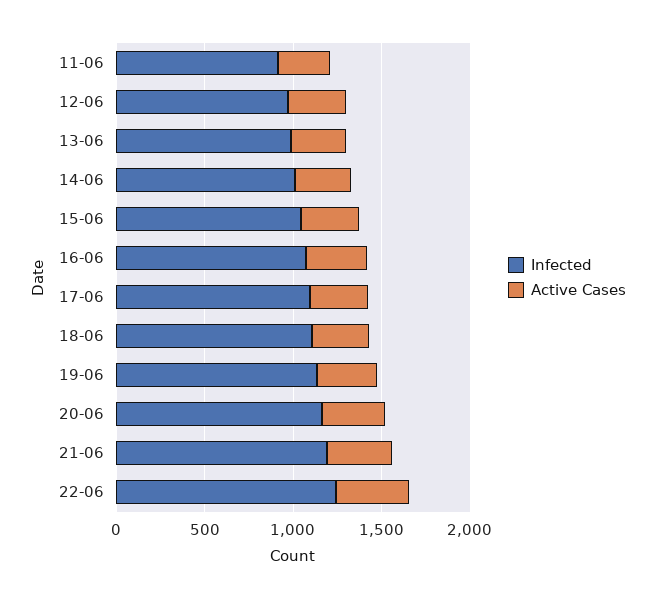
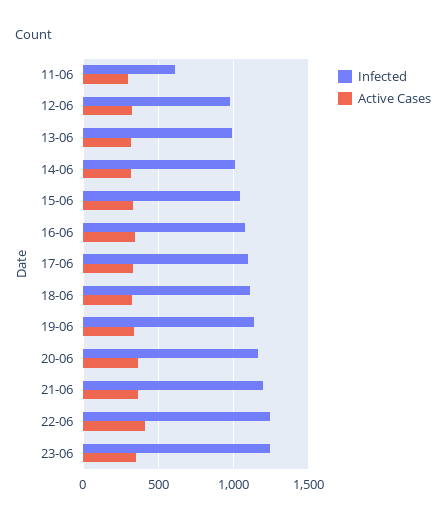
Infected, 11-06: 900 -> 600
Infected, 23-06: none -> 1250
Active Cases, 23-06: none -> 350

